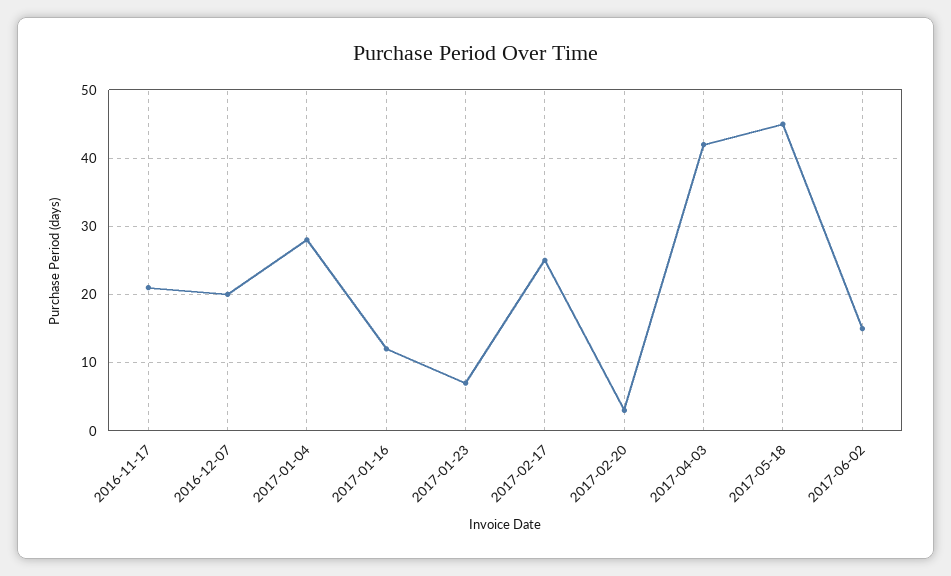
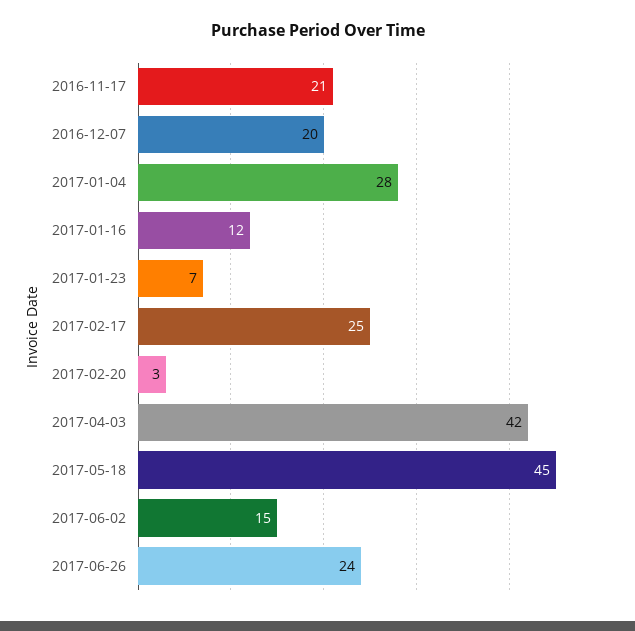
2017-06-26: none -> 24

